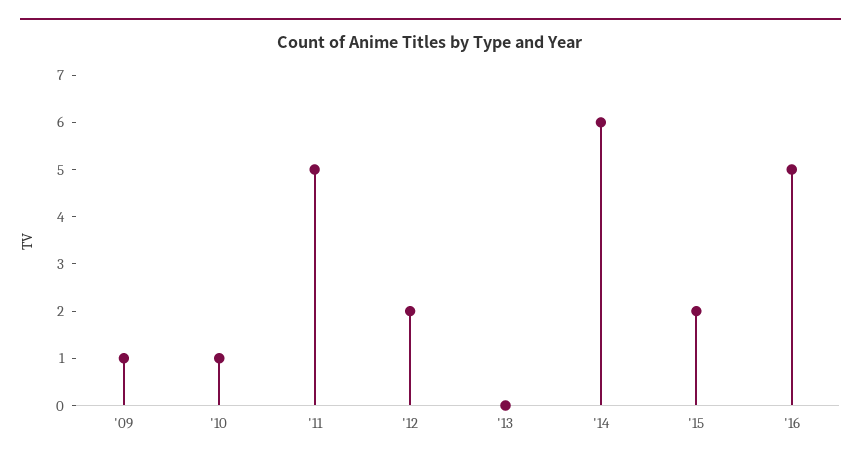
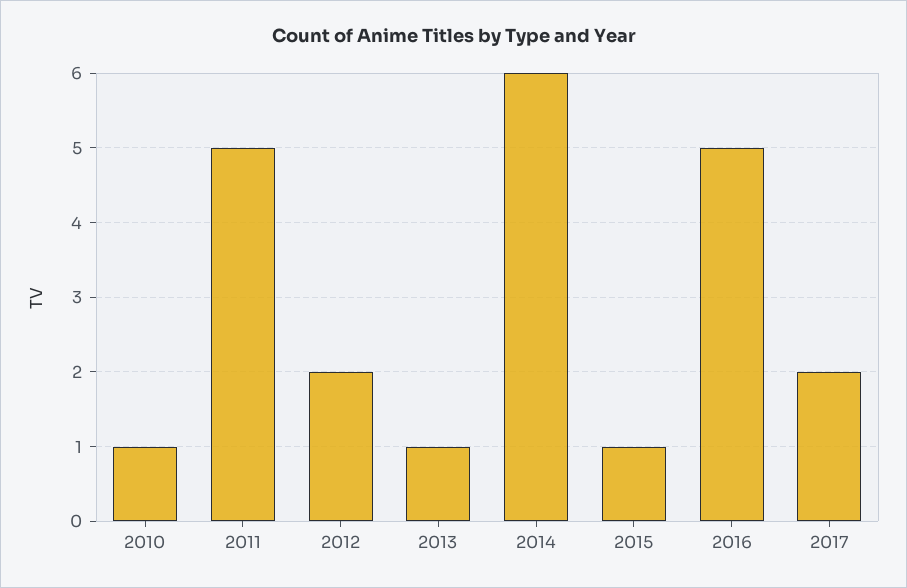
'09: 1 -> none
'13: 0 -> 1
'15: 2 -> 1
2017: none -> 2

